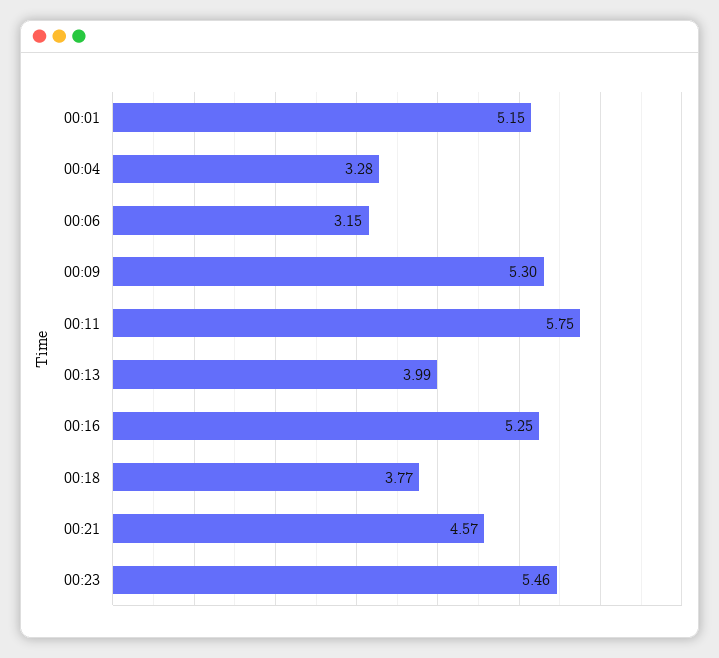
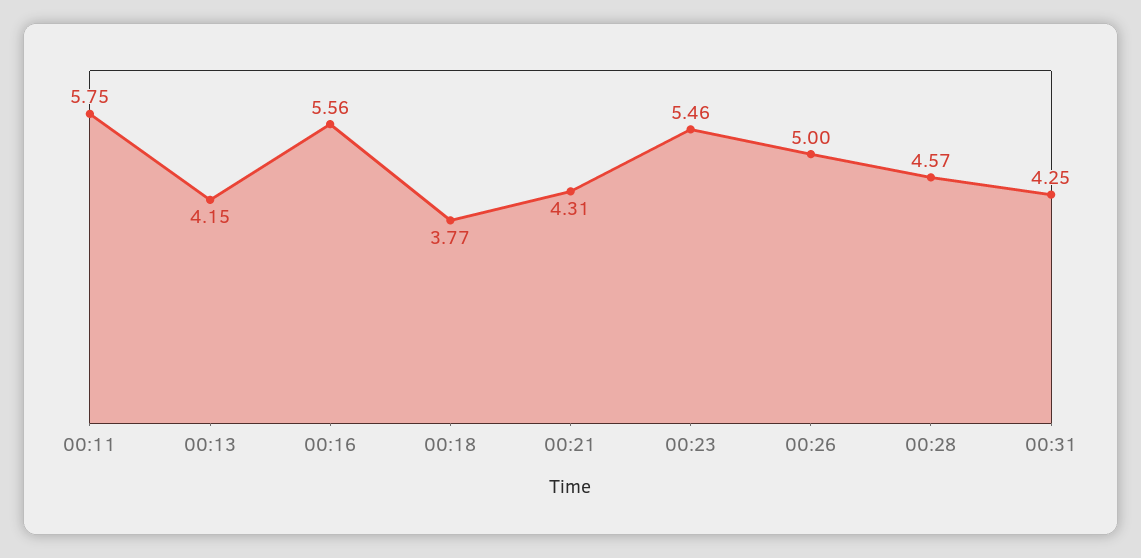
00:01: 5.15 -> none
00:04: 3.28 -> none
00:06: 3.15 -> none
00:09: 5.3 -> none
00:13: 3.99 -> 4.15
00:16: 5.25 -> 5.56
00:21: 4.57 -> 4.31
00:26: none -> 5
00:28: none -> 4.57
00:31: none -> 4.25

